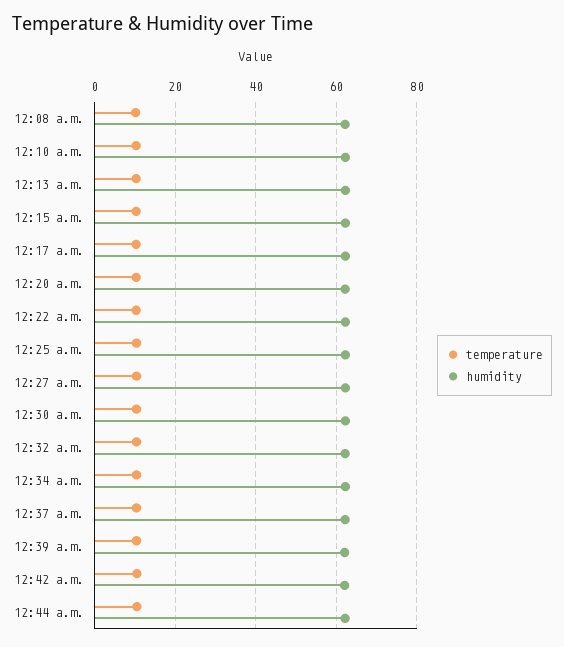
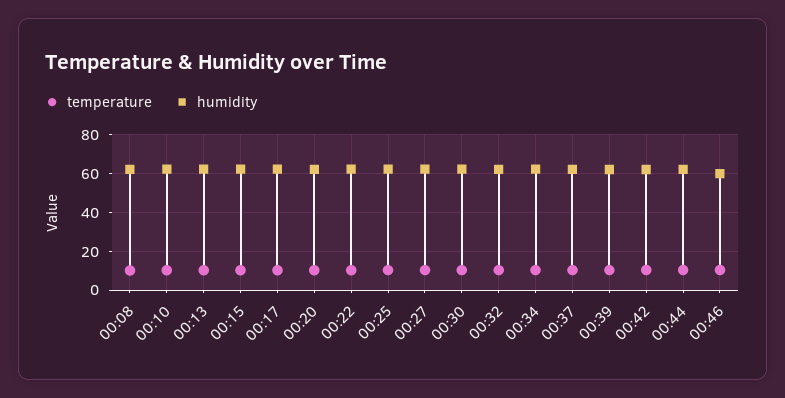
temperature, 00:46: none -> 10
humidity, 00:46: none -> 60

